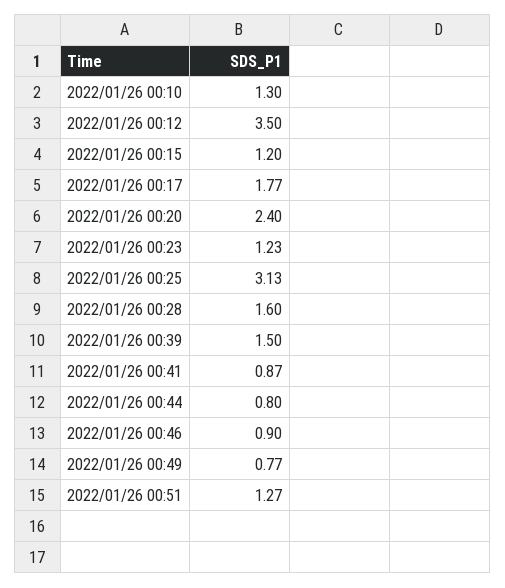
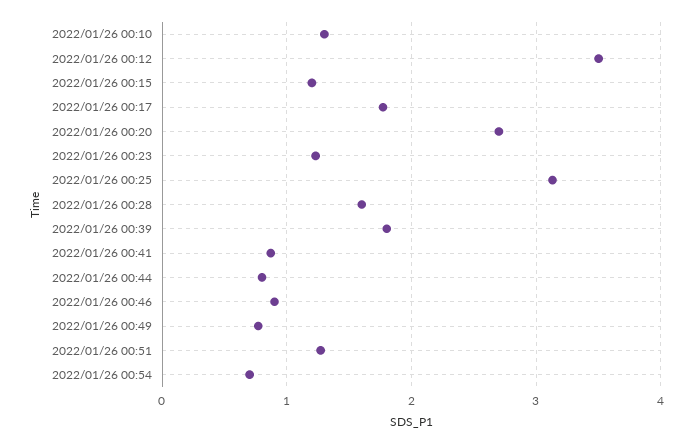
2022/01/26 00:20: 2.4 -> 2.7
2022/01/26 00:39: 1.5 -> 1.8
2022/01/26 00:54: none -> 0.7

